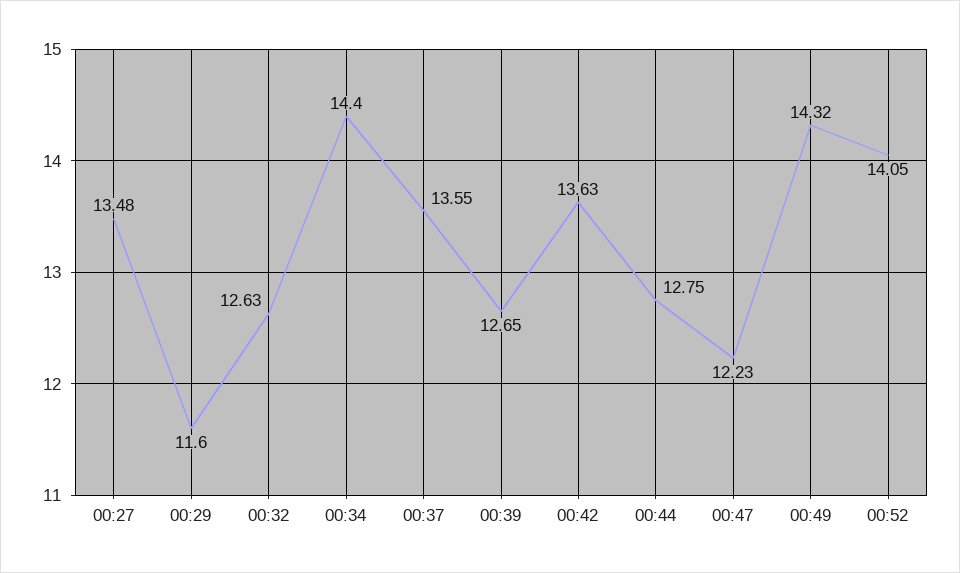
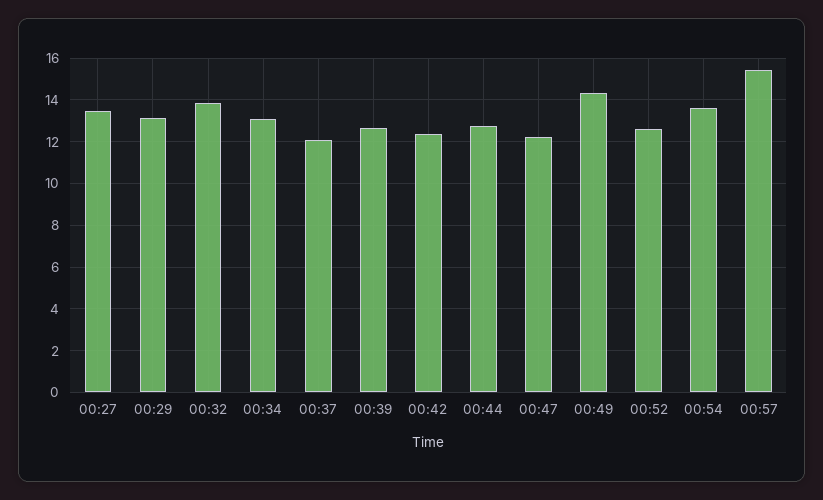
00:29: 11.6 -> 13
00:32: 12.63 -> 14
00:34: 14.4 -> 13
00:37: 13.55 -> 12
00:42: 13.63 -> 12.5
00:52: 14.05 -> 12.5
00:54: none -> 13.5
00:57: none -> 15.5

